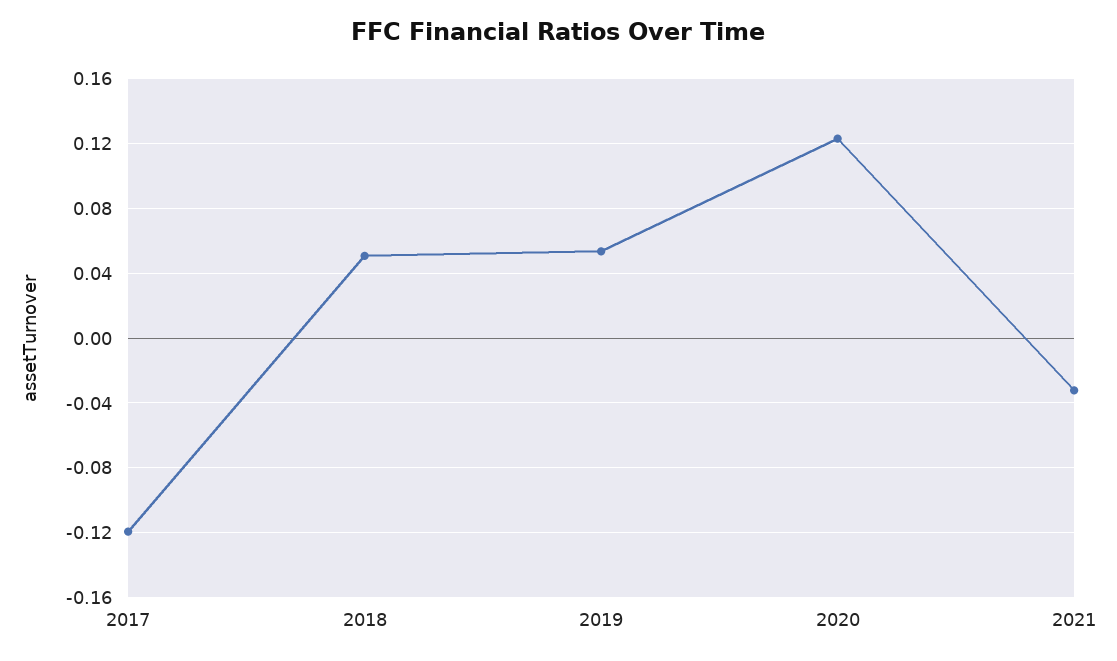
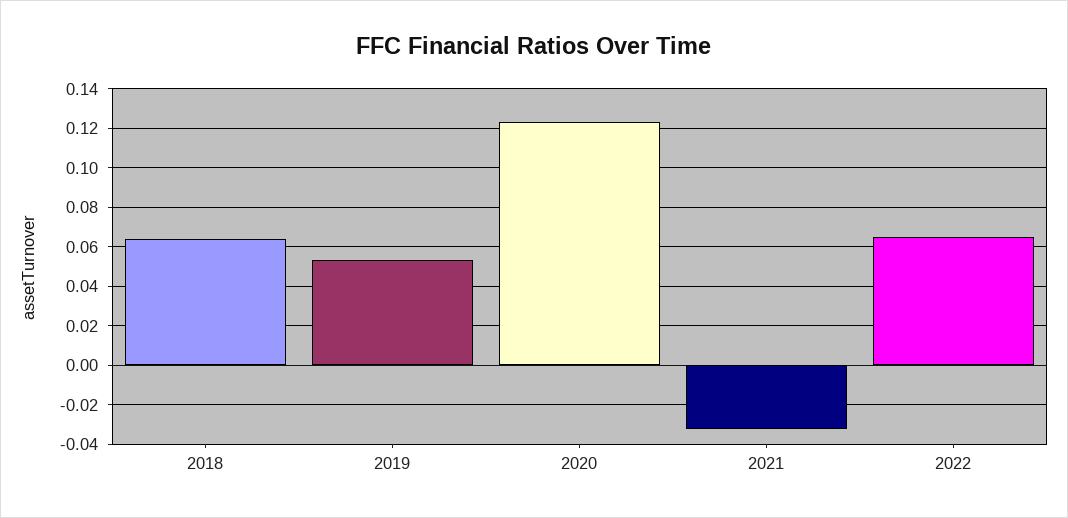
2017: -0.12 -> none
2018: 0.05 -> 0.065
2022: none -> 0.065

